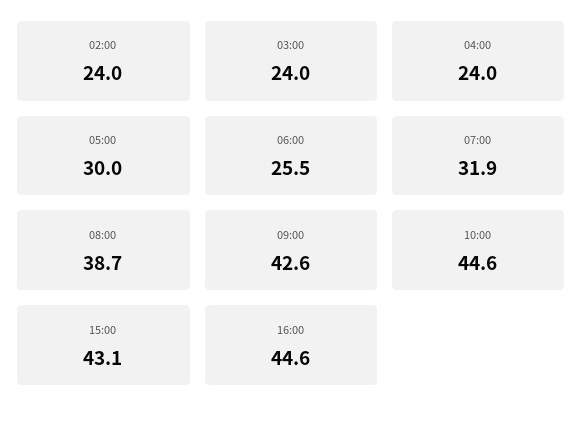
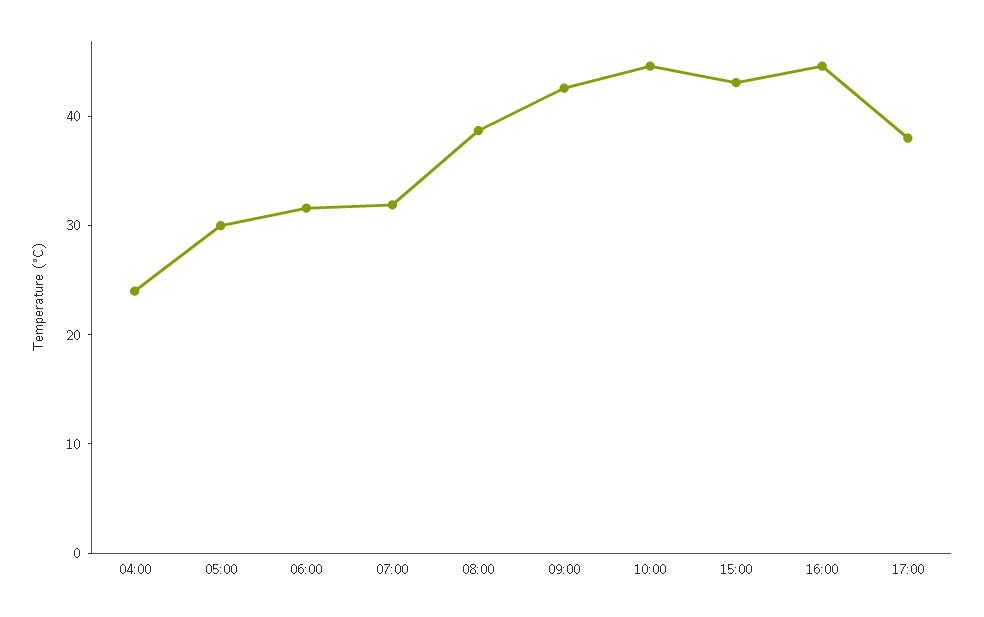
02:00: 24 -> none
03:00: 24 -> none
06:00: 25.5 -> 32
17:00: none -> 38

